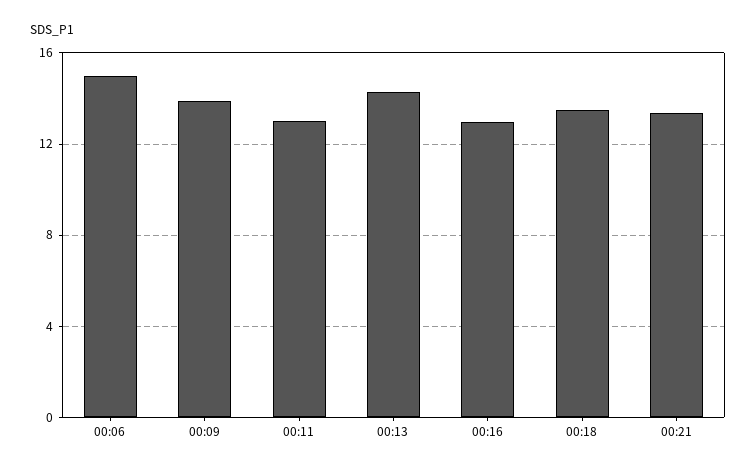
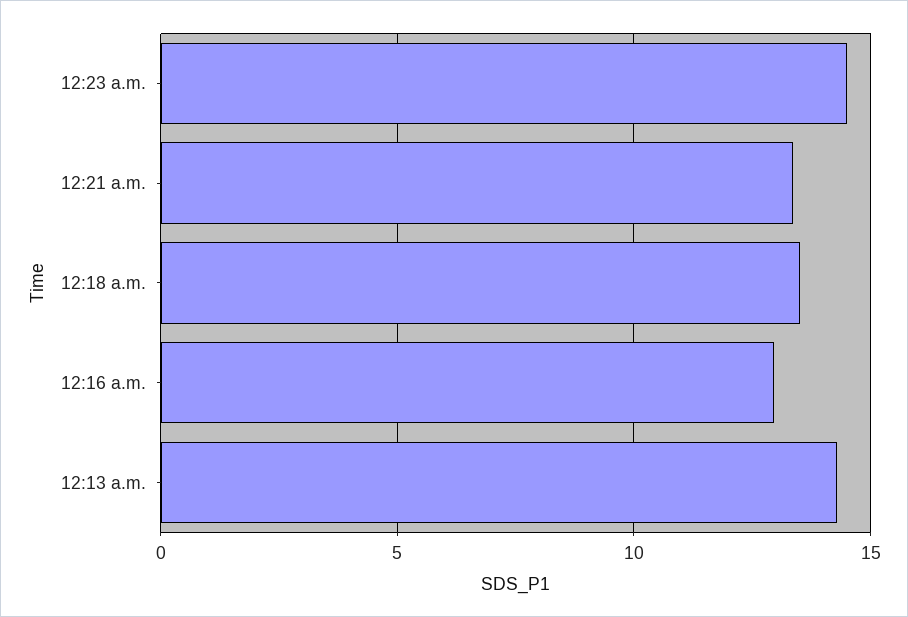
00:06: 15 -> none
00:09: 14 -> none
00:11: 13 -> none
12:23 a.m.: none -> 14.5

